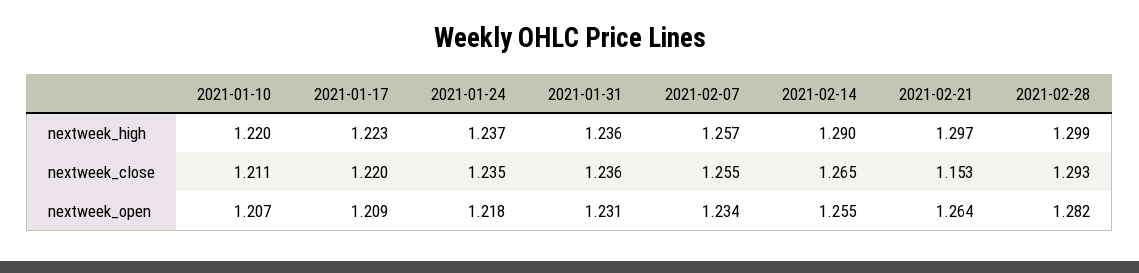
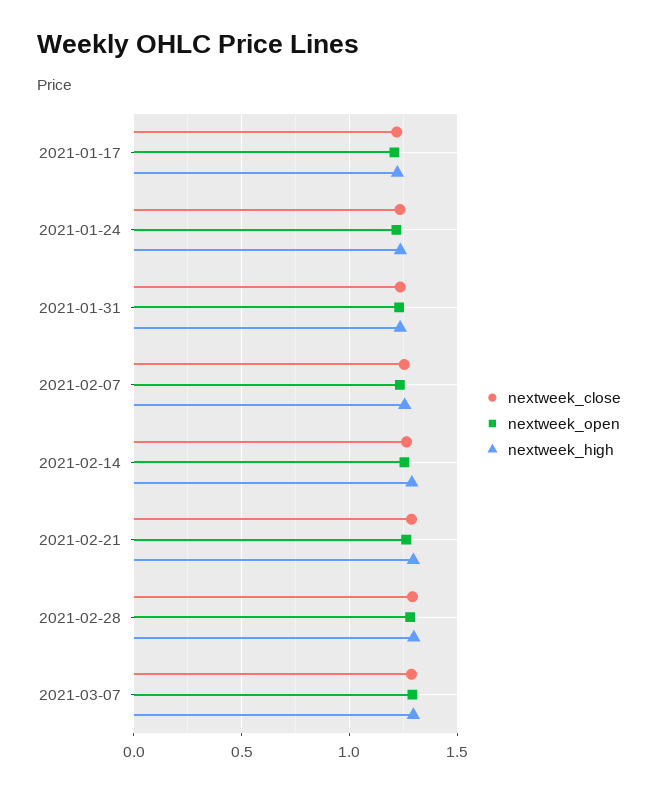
nextweek_high, 2021-01-10: 1.22 -> none
nextweek_close, 2021-01-10: 1.211 -> none
nextweek_close, 2021-02-21: 1.153 -> 1.3
nextweek_open, 2021-01-10: 1.207 -> none
nextweek_close, 2021-03-07: none -> 1.3
nextweek_open, 2021-03-07: none -> 1.3
nextweek_high, 2021-03-07: none -> 1.3

